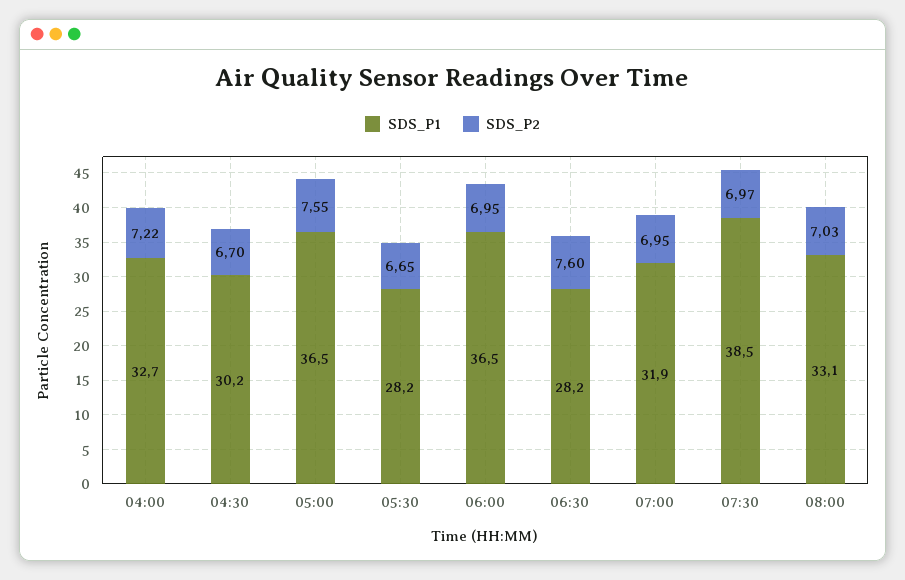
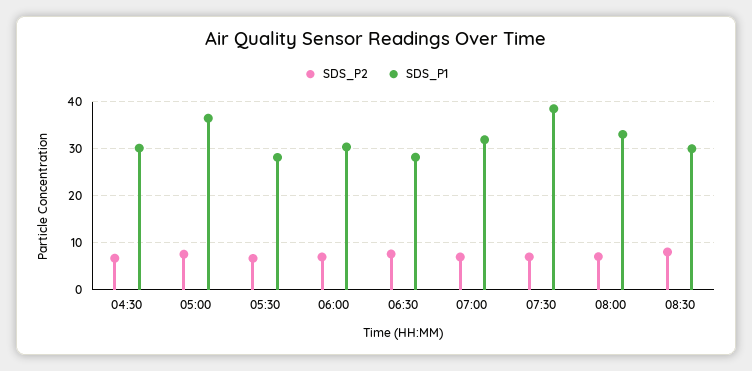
SDS_P1, 04:00: 32.7 -> none
SDS_P2, 04:00: 7.22 -> none
SDS_P1, 06:00: 36.5 -> 30
SDS_P2, 08:30: none -> 8
SDS_P1, 08:30: none -> 30

